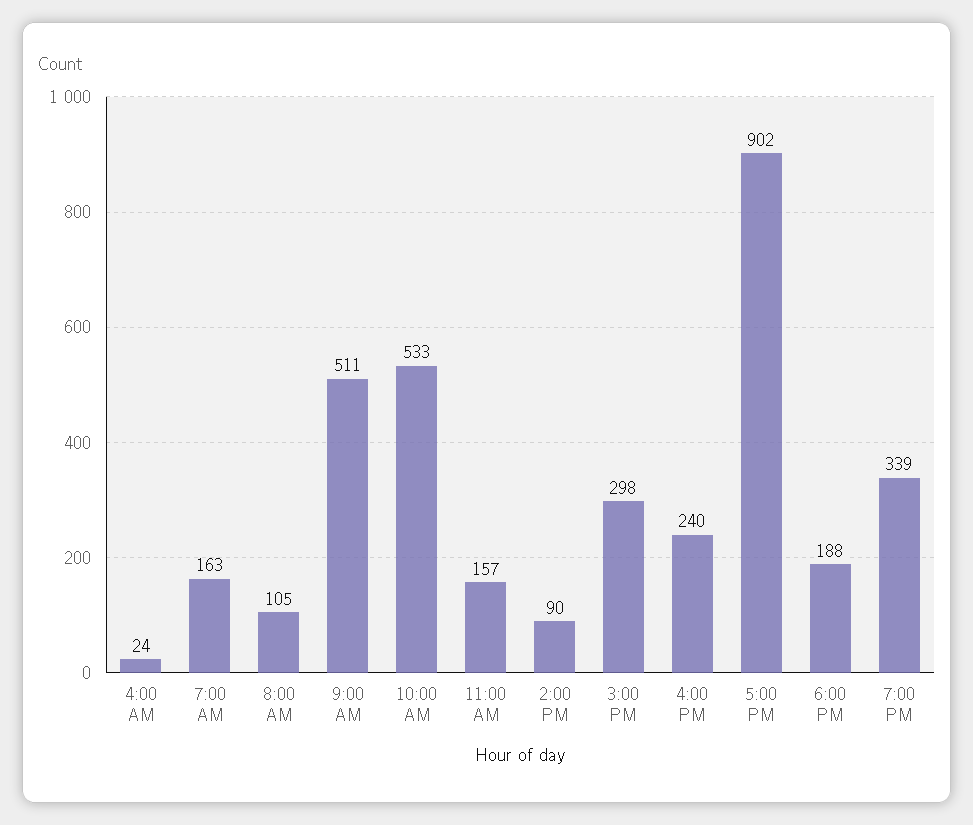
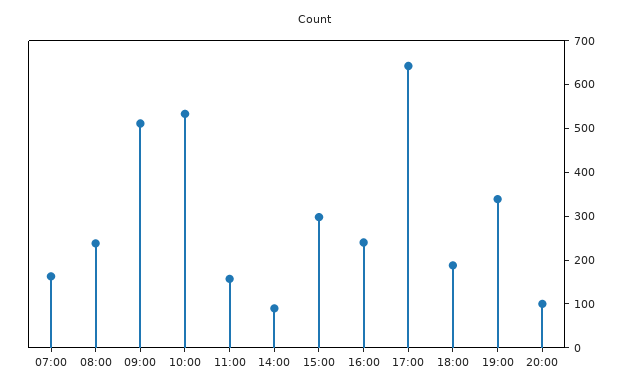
4:00 AM: 24 -> none
8:00 AM: 105 -> 240
5:00 PM: 902 -> 640
20:00: none -> 100

